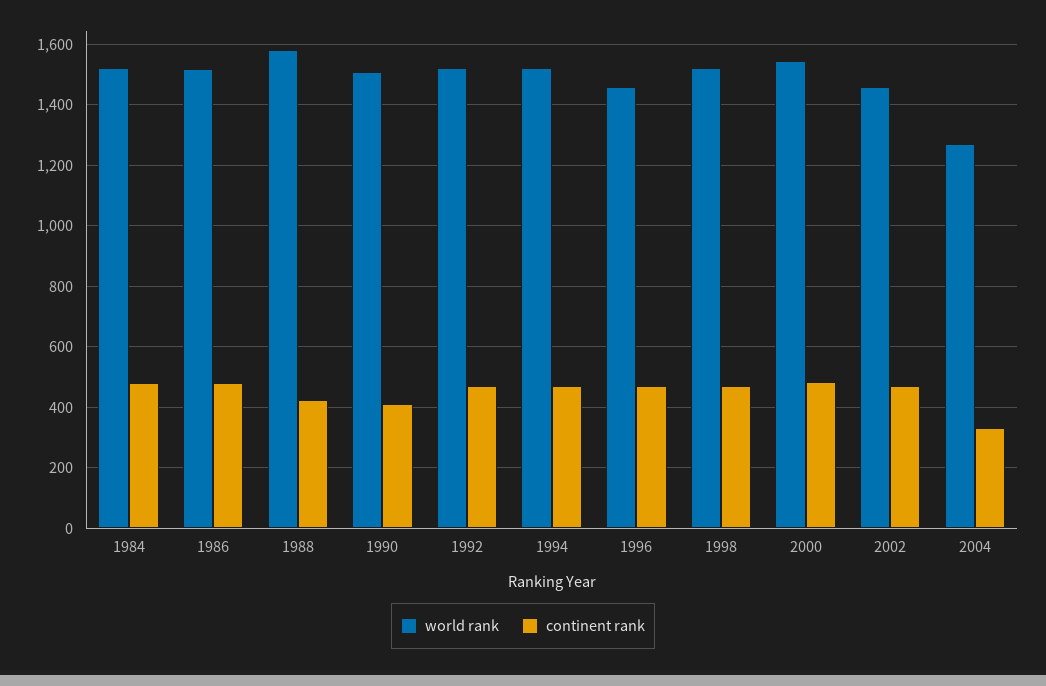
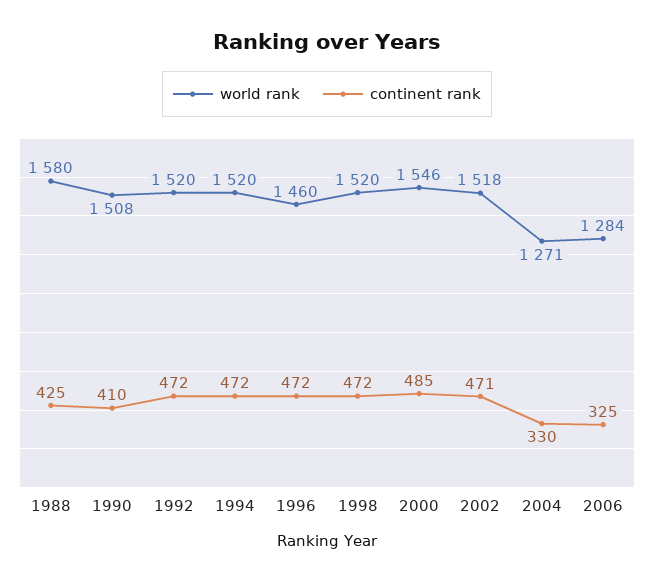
world rank, 1984: 1520 -> none
continent rank, 1984: 480 -> none
world rank, 1986: 1520 -> none
continent rank, 1986: 480 -> none
world rank, 2002: 1460 -> 1518
world rank, 2006: none -> 1284
continent rank, 2006: none -> 325

